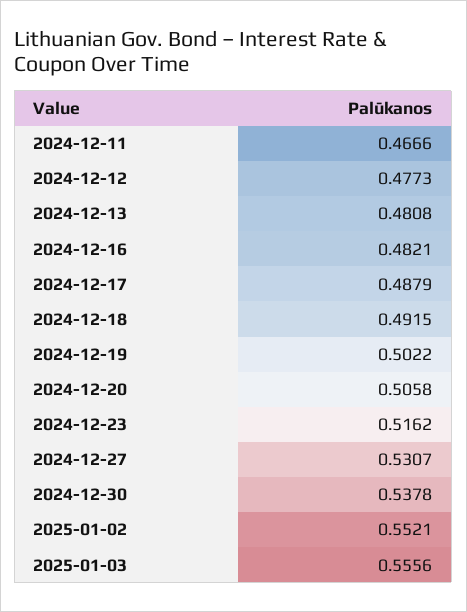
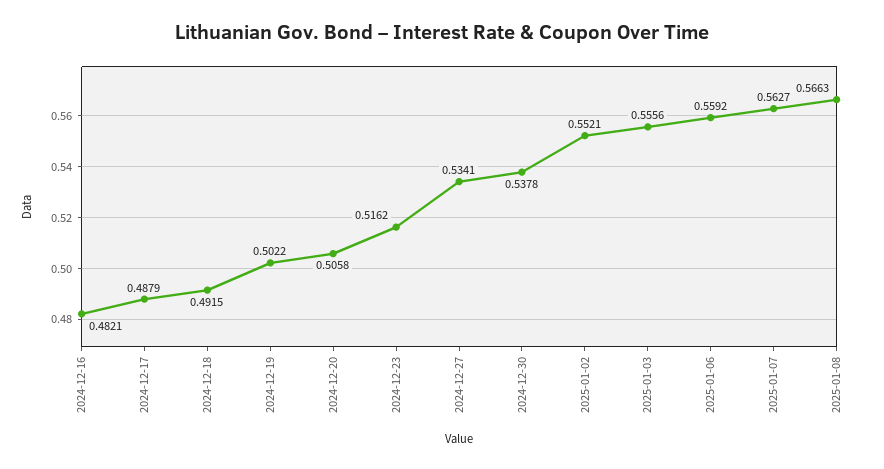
2024-12-11: 0.4666 -> none
2024-12-12: 0.4773 -> none
2024-12-13: 0.4808 -> none
2024-12-27: 0.5307 -> 0.5341
2025-01-06: none -> 0.5592
2025-01-07: none -> 0.5627
2025-01-08: none -> 0.5663

